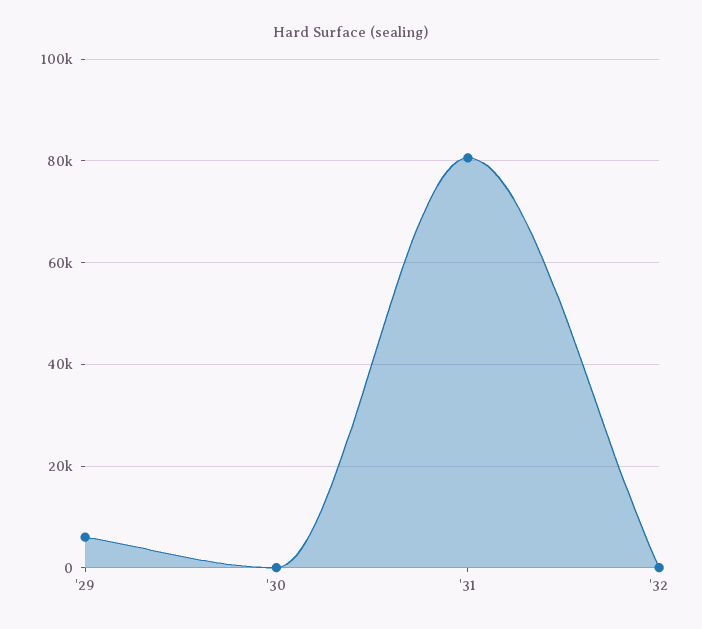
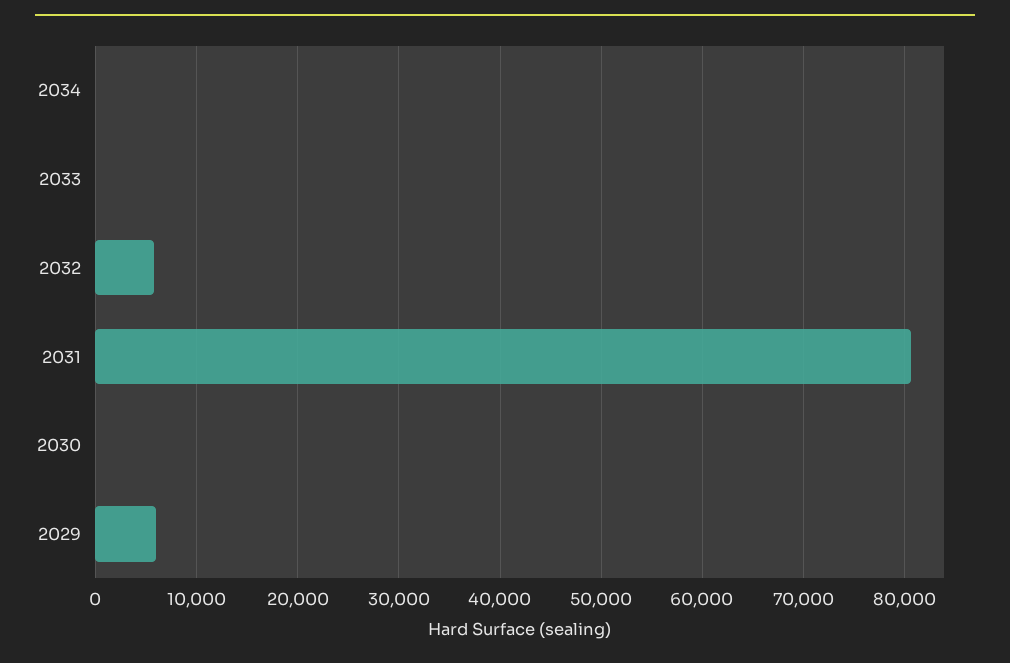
'32: 0 -> 6000
2034: none -> 0
2033: none -> 0

